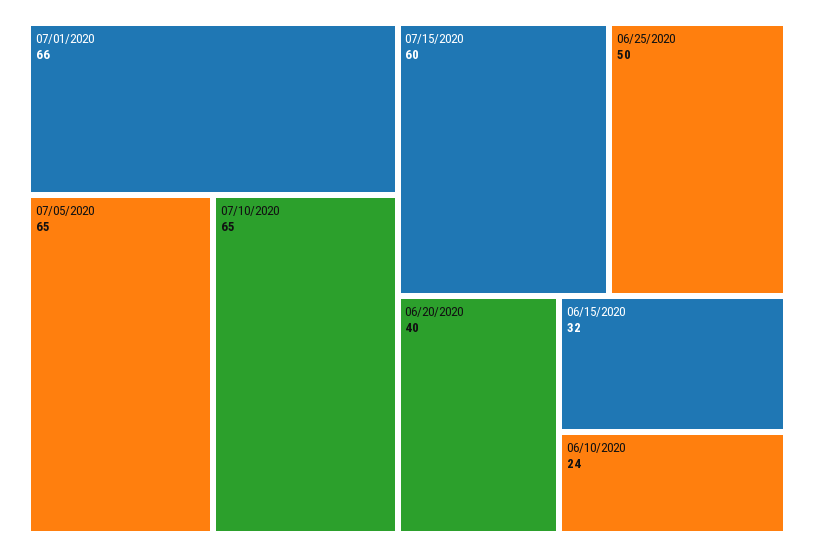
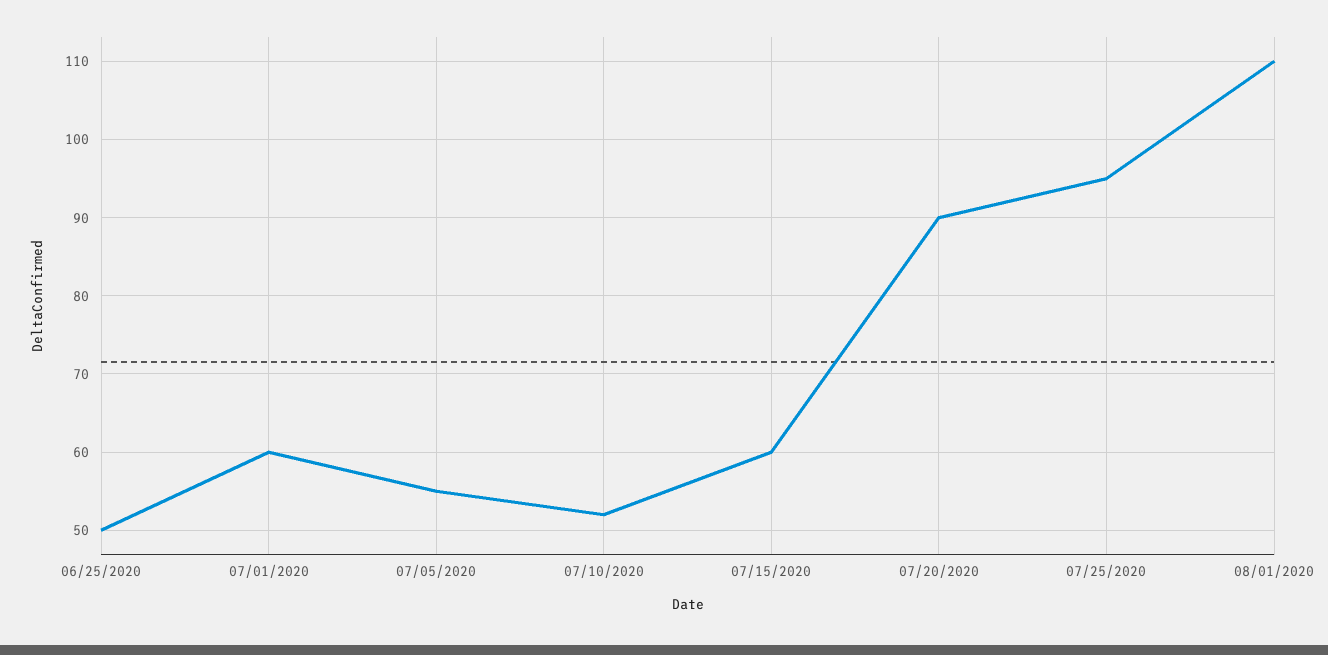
07/01/2020: 66 -> 60
07/05/2020: 65 -> 55
07/10/2020: 65 -> 52
06/20/2020: 40 -> none
06/15/2020: 32 -> none
06/10/2020: 24 -> none
07/20/2020: none -> 90
07/25/2020: none -> 95
08/01/2020: none -> 110

